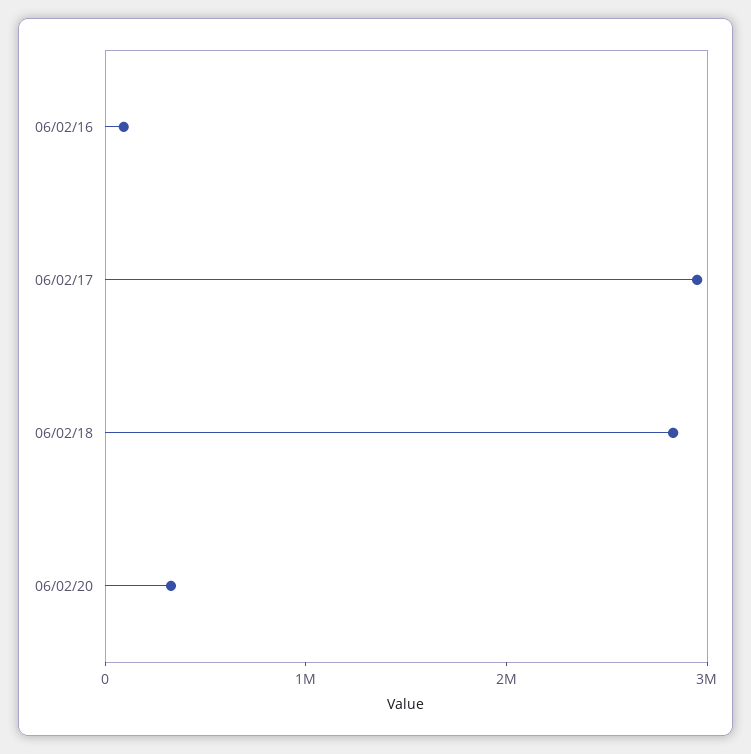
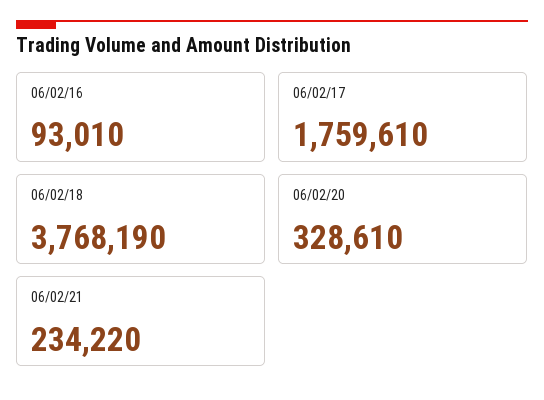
06/02/17: 3000000 -> 1759610
06/02/18: 2800000 -> 3768190
06/02/21: none -> 234220

